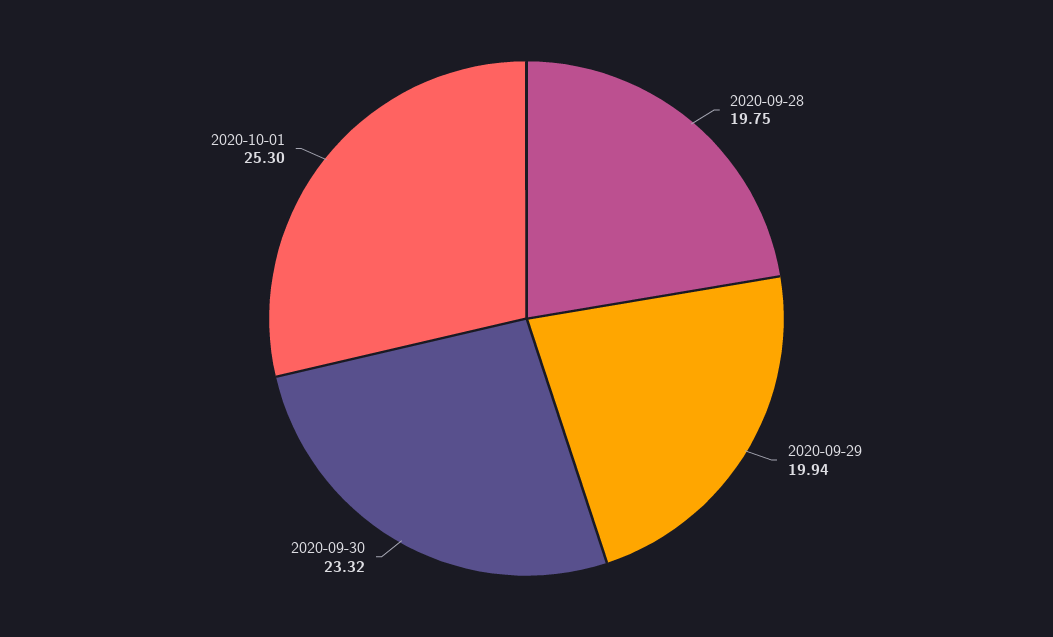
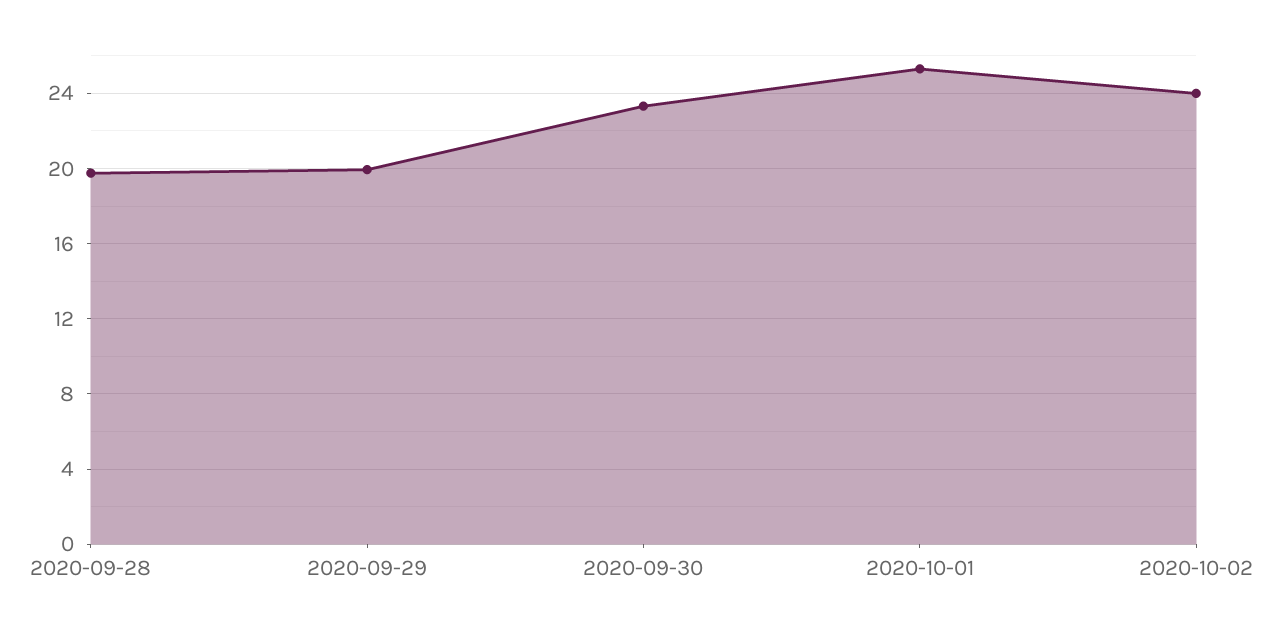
2020-10-02: none -> 24

